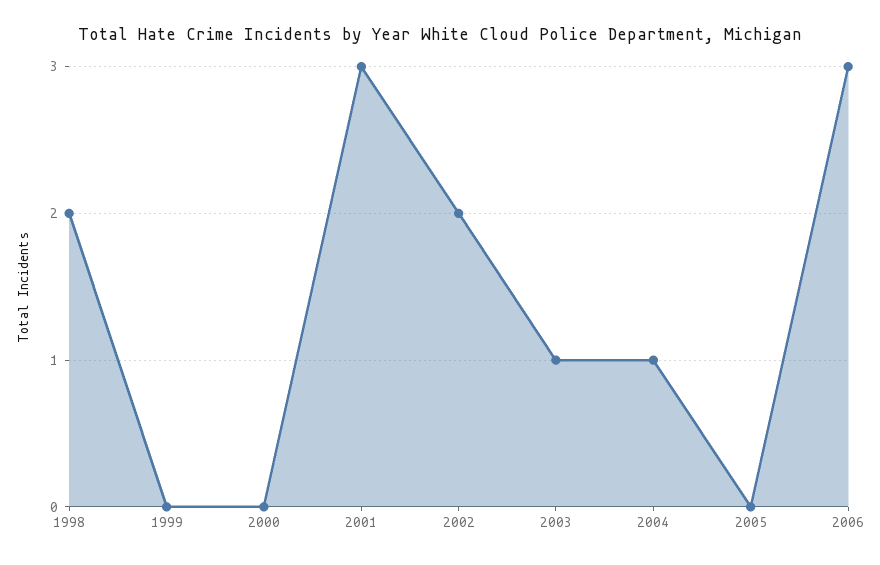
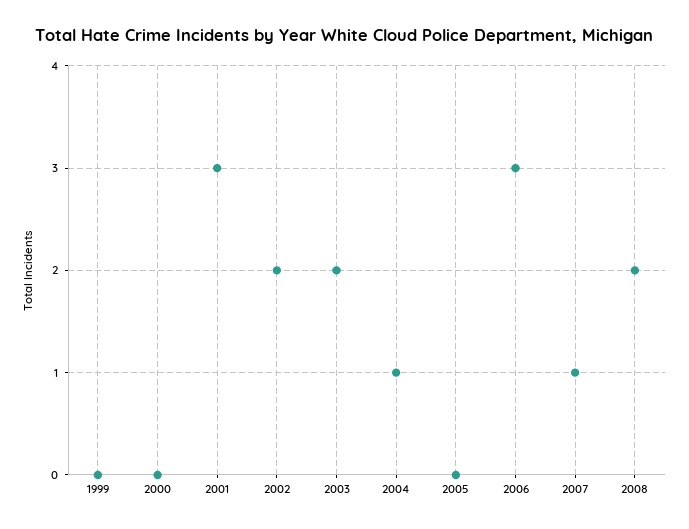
1998: 2 -> none
2003: 1 -> 2
2007: none -> 1
2008: none -> 2

